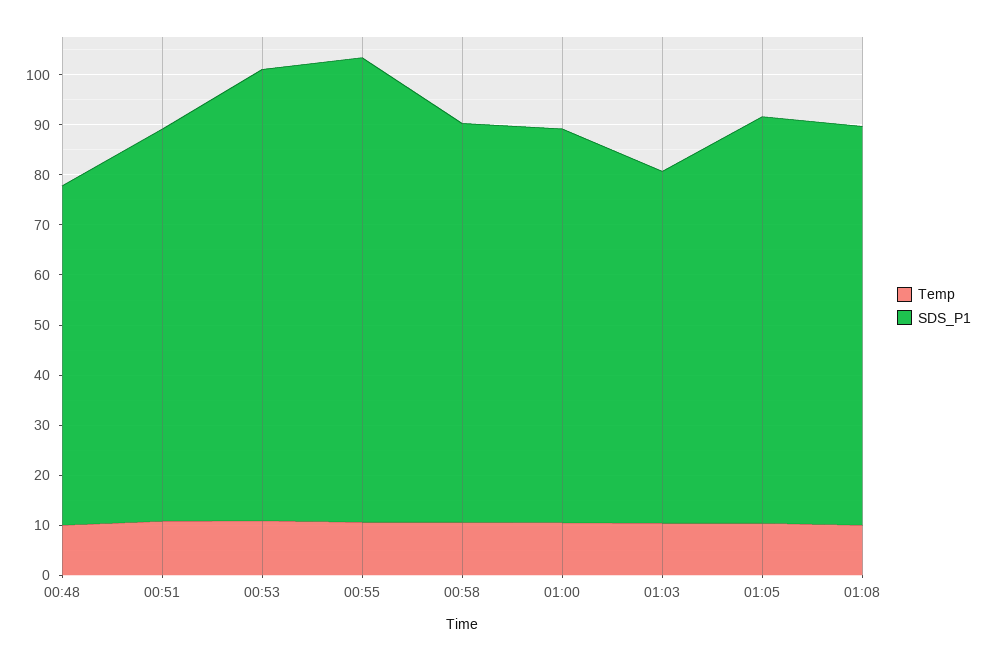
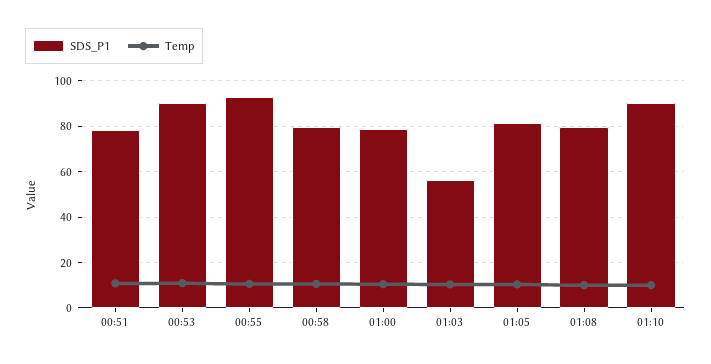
Temp, 00:48: 10 -> none
SDS_P1, 00:48: 68 -> none
SDS_P1, 01:03: 70 -> 55
SDS_P1, 01:10: none -> 90
Temp, 01:10: none -> 10

